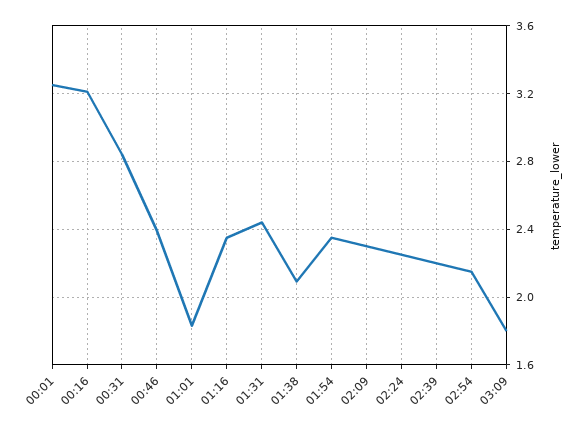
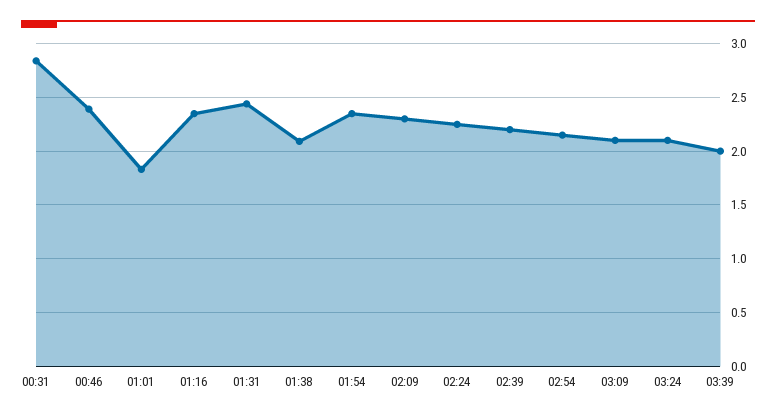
00:01: 3.25 -> none
00:16: 3.2 -> none
03:09: 1.8 -> 2.1
03:24: none -> 2.1
03:39: none -> 2

